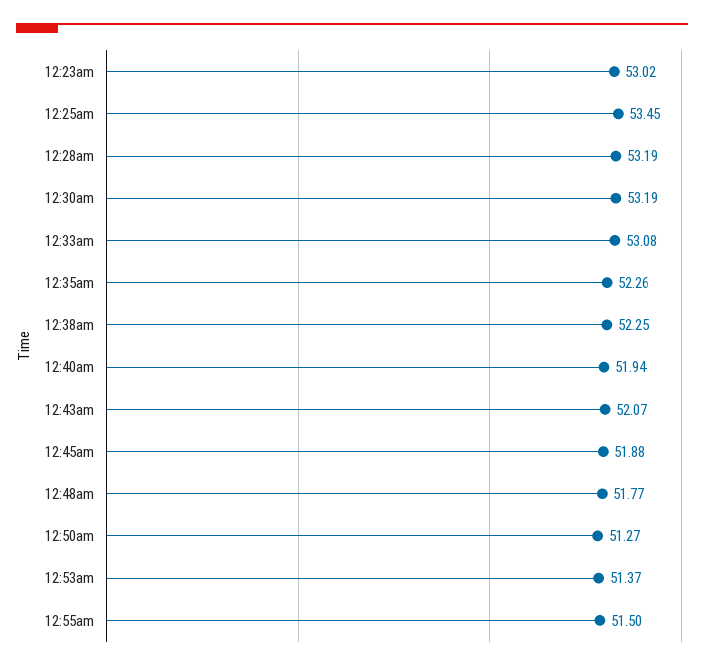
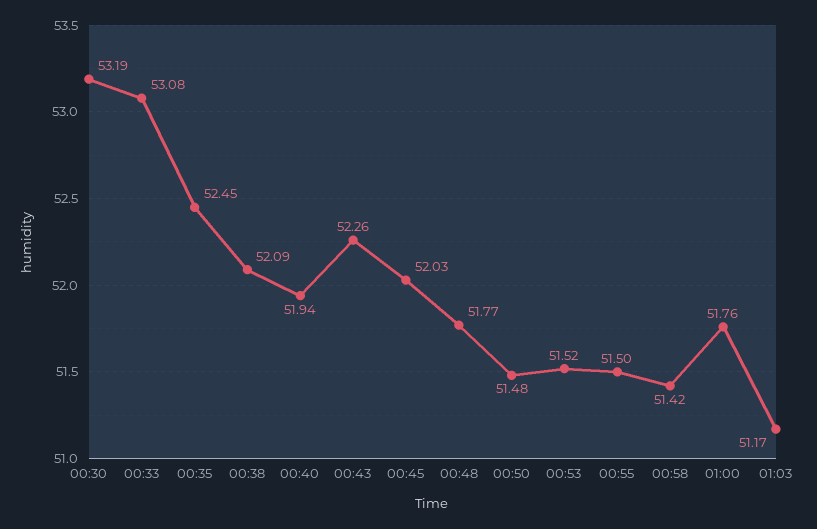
12:23am: 53.02 -> none
12:25am: 53.45 -> none
12:28am: 53.19 -> none
12:35am: 52.26 -> 52.45
12:38am: 52.25 -> 52.09
12:43am: 52.07 -> 52.26
12:45am: 51.88 -> 52.03
12:50am: 51.27 -> 51.48
12:53am: 51.37 -> 51.52
00:58: none -> 51.42
01:00: none -> 51.76
01:03: none -> 51.17

